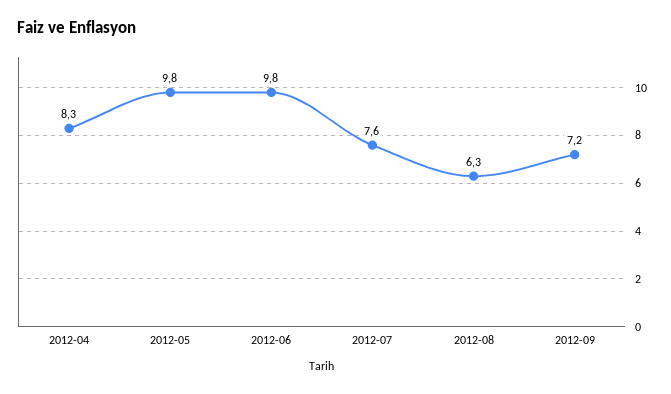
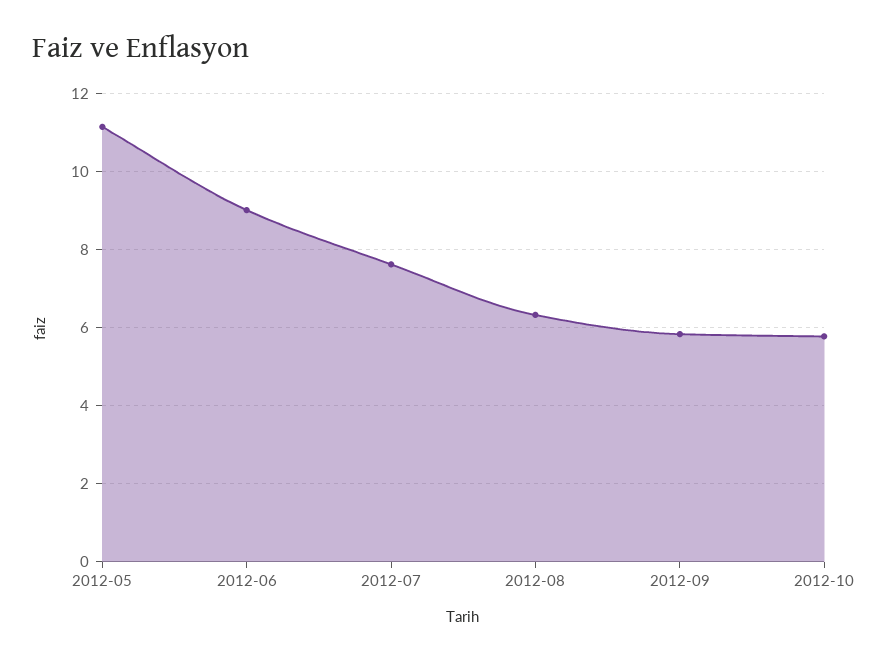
2012-04: 8.3 -> none
2012-05: 9.8 -> 11.2
2012-06: 9.8 -> 9
2012-09: 7.2 -> 5.8
2012-10: none -> 5.8

